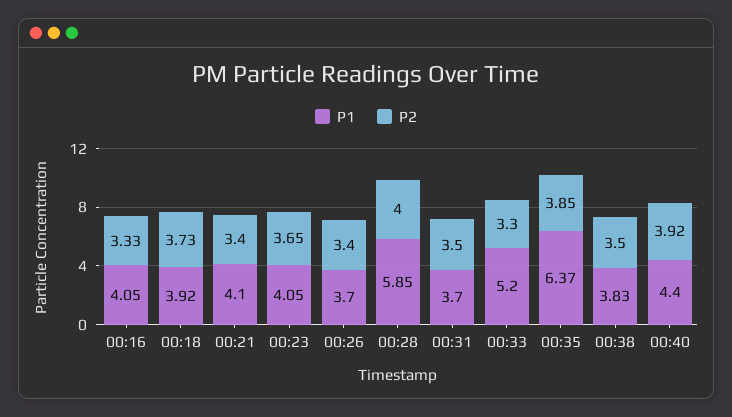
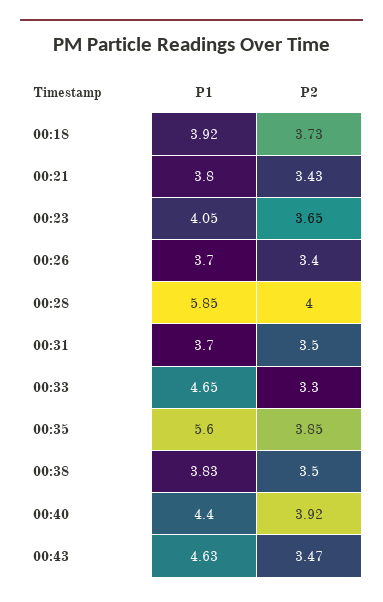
P1, 00:16: 4.05 -> none
P2, 00:16: 3.33 -> none
P1, 00:21: 4.1 -> 3.8
P2, 00:21: 3.4 -> 3.43
P1, 00:33: 5.2 -> 4.65
P1, 00:35: 6.37 -> 5.6
P1, 00:43: none -> 4.63
P2, 00:43: none -> 3.47

